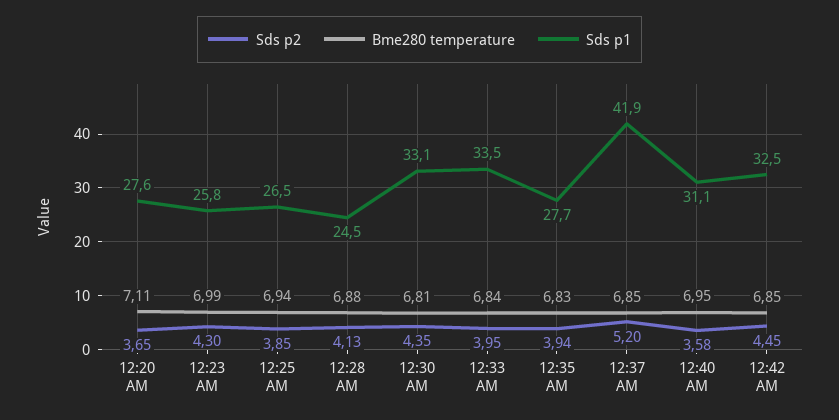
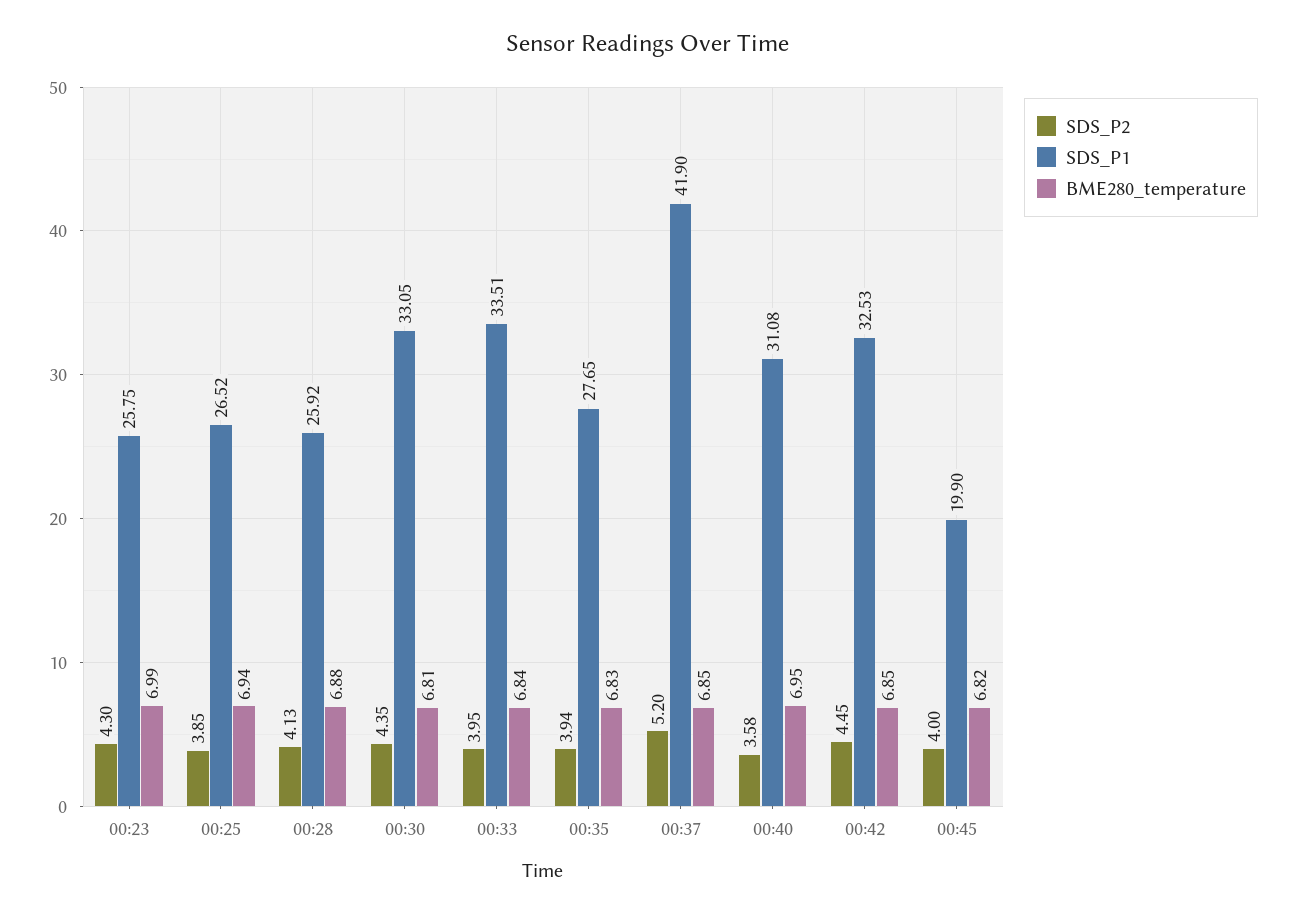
Sds p2, 12:20 AM: 3.65 -> none
Bme280 temperature, 12:20 AM: 7.11 -> none
Sds p1, 12:20 AM: 27.6 -> none
Sds p1, 12:28 AM: 24.5 -> 25.92
Sds p2, 00:45: none -> 4
Sds p1, 00:45: none -> 19.9
Bme280 temperature, 00:45: none -> 6.82

